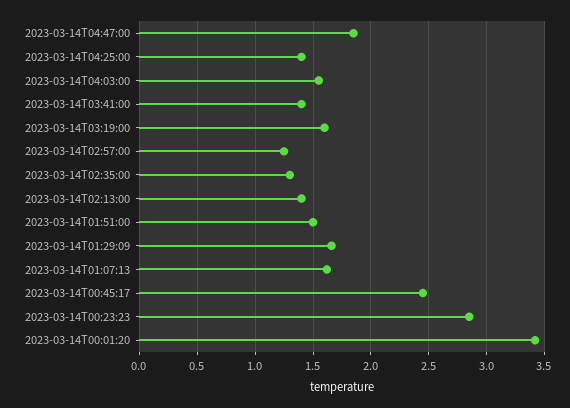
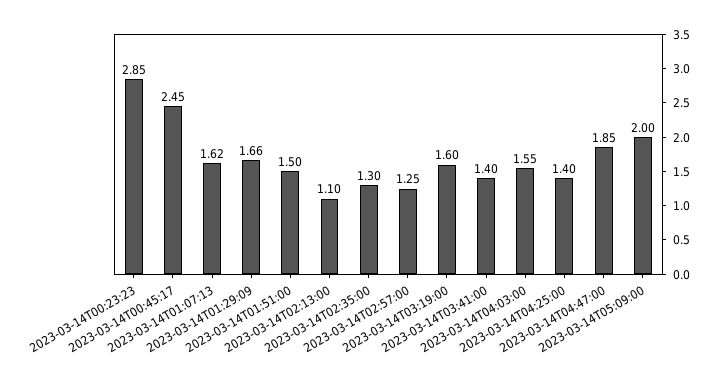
2023-03-14T02:13:00: 1.4 -> 1.1
2023-03-14T00:01:20: 3.4 -> none
2023-03-14T05:09:00: none -> 2

